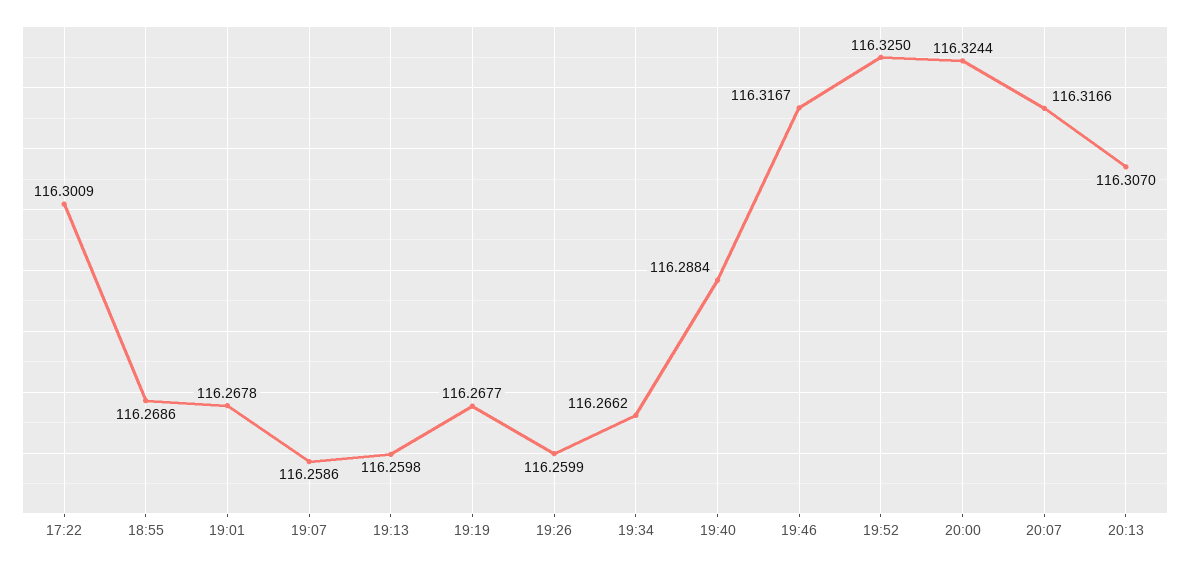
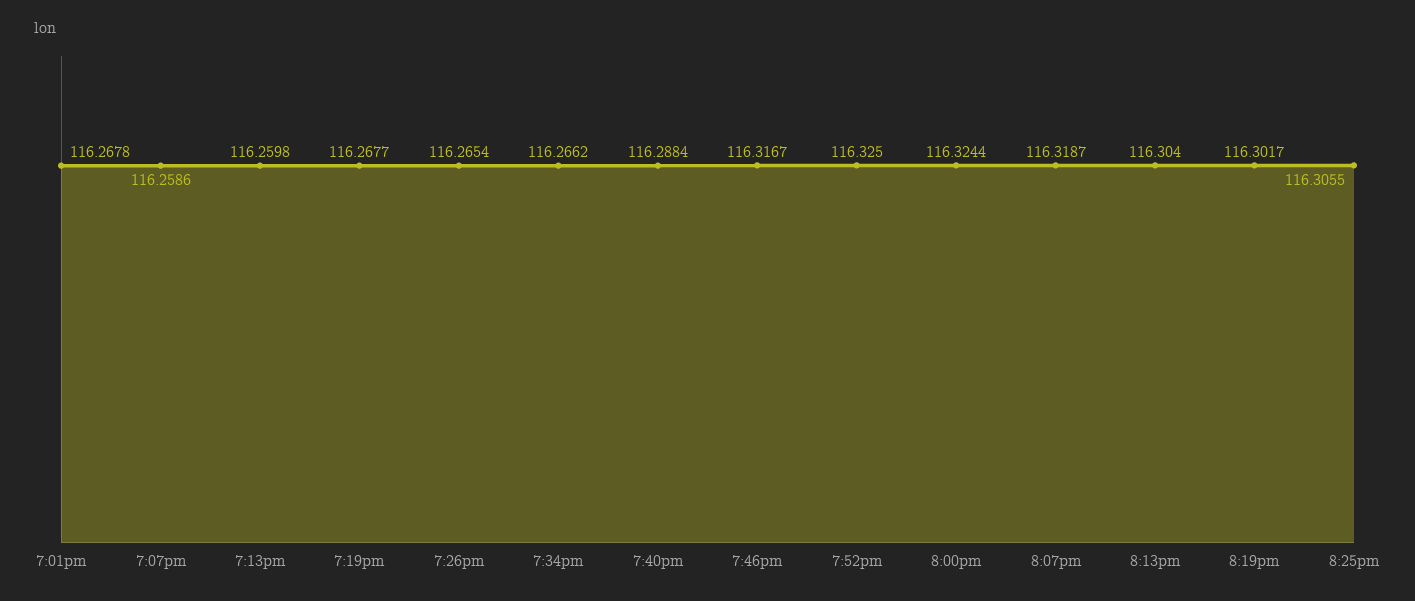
17:22: 116.3009 -> none
18:55: 116.2686 -> none
19:26: 116.2599 -> 116.2654
20:07: 116.3166 -> 116.3187
20:13: 116.307 -> 116.304
8:19pm: none -> 116.3017
8:25pm: none -> 116.3055

